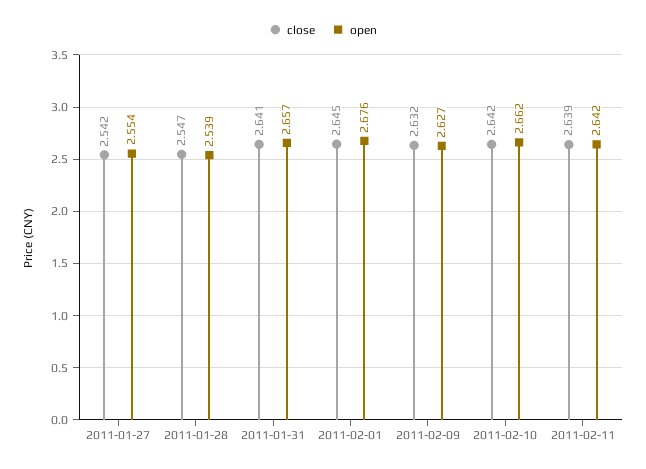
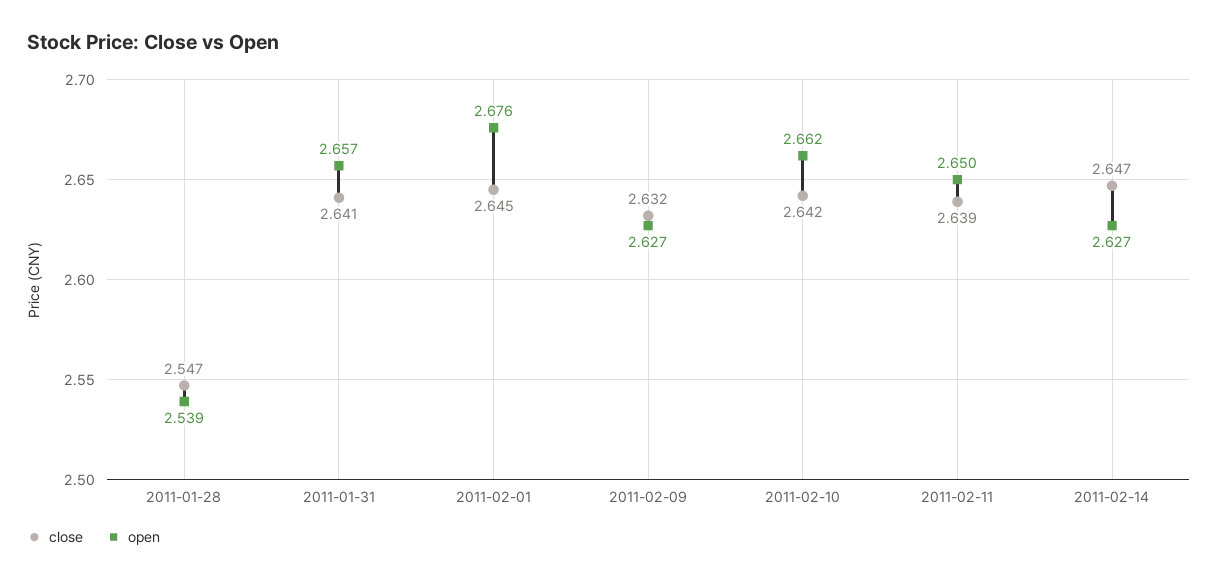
close, 2011-01-27: 2.542 -> none
open, 2011-01-27: 2.554 -> none
open, 2011-02-11: 2.642 -> 2.65
close, 2011-02-14: none -> 2.647
open, 2011-02-14: none -> 2.627

